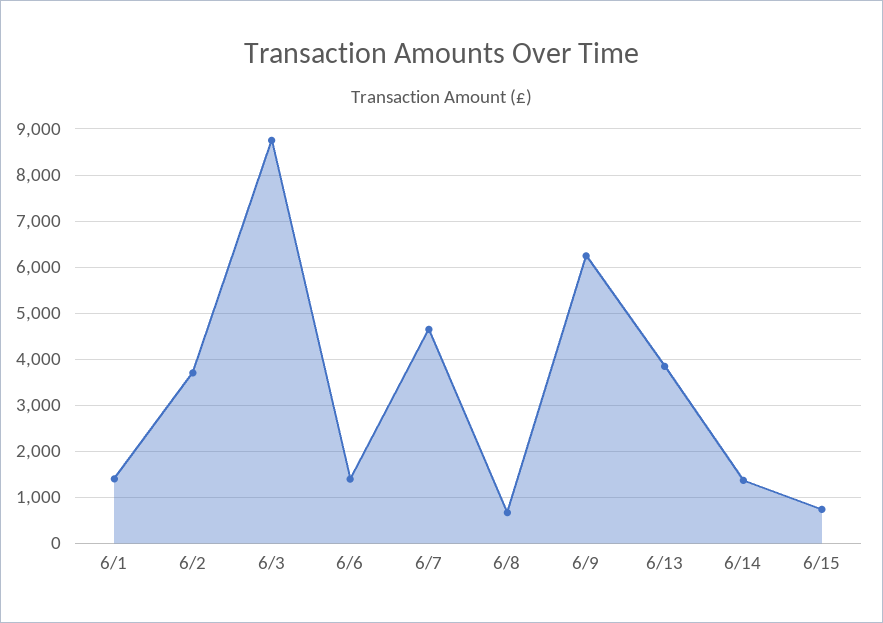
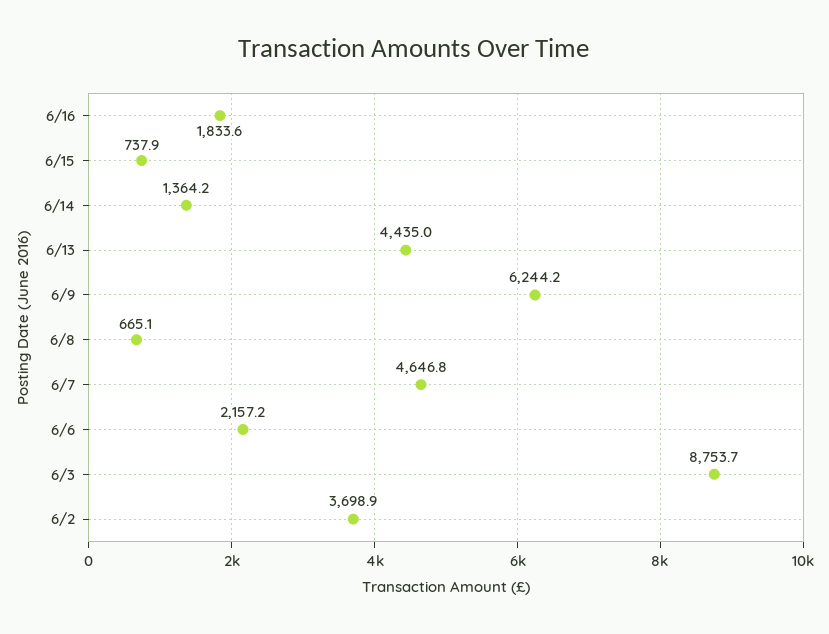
6/1: 1400 -> none
6/6: 1400 -> 2157.2
6/13: 3800 -> 4435
6/16: none -> 1833.6

